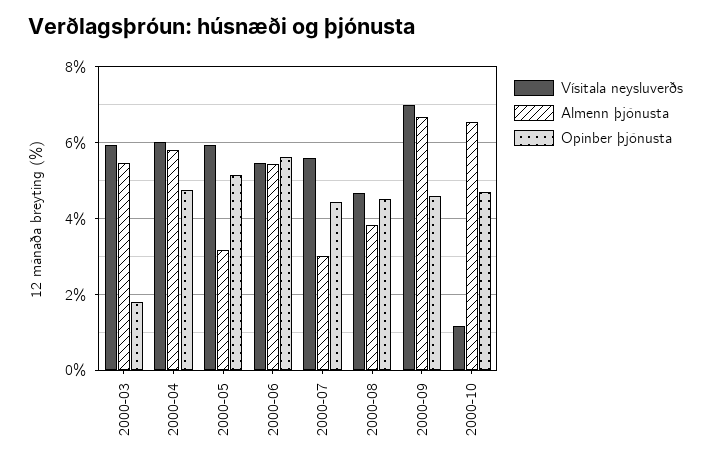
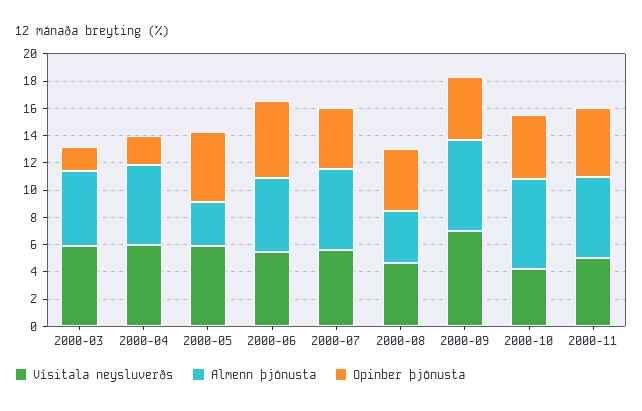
Opinber þjónusta, 2000-04: 4.8 -> 2
Almenn þjónusta, 2000-07: 3 -> 6
Vísitala neysluverðs, 2000-10: 1.2 -> 4
Vísitala neysluverðs, 2000-11: none -> 5
Almenn þjónusta, 2000-11: none -> 6
Opinber þjónusta, 2000-11: none -> 5

